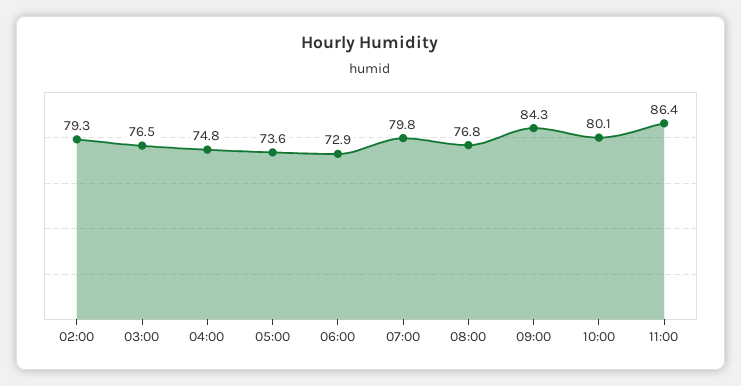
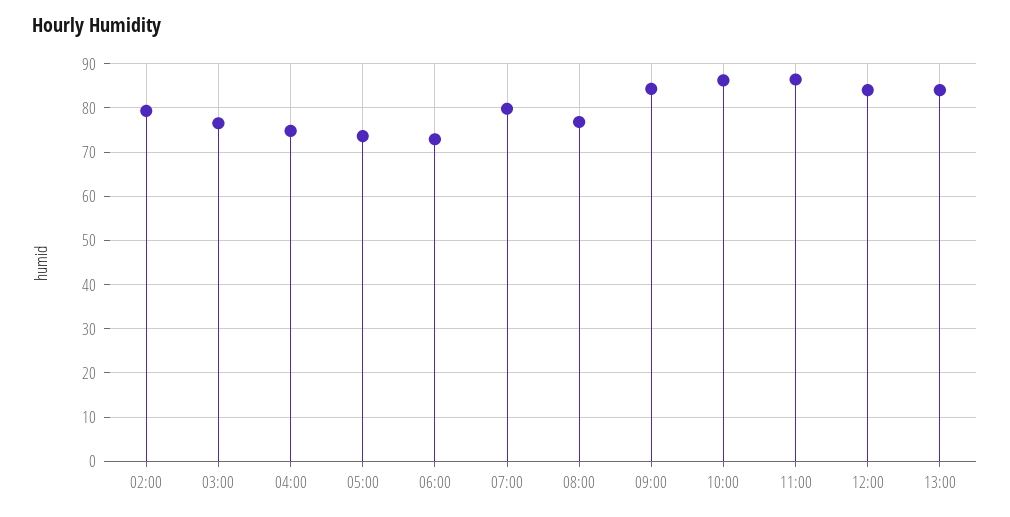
10:00: 80.1 -> 86
12:00: none -> 84
13:00: none -> 84

